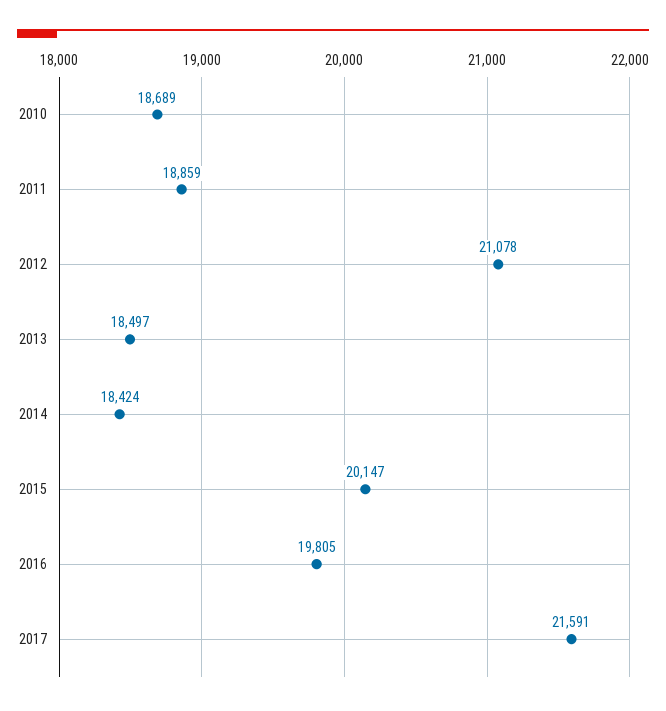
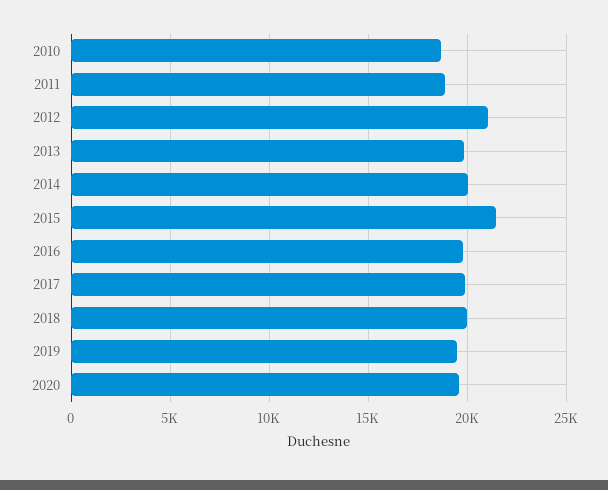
2013: 18497 -> 20000
2014: 18424 -> 20000
2015: 20147 -> 21500
2017: 21591 -> 20000
2018: none -> 20000
2019: none -> 19500
2020: none -> 19500

